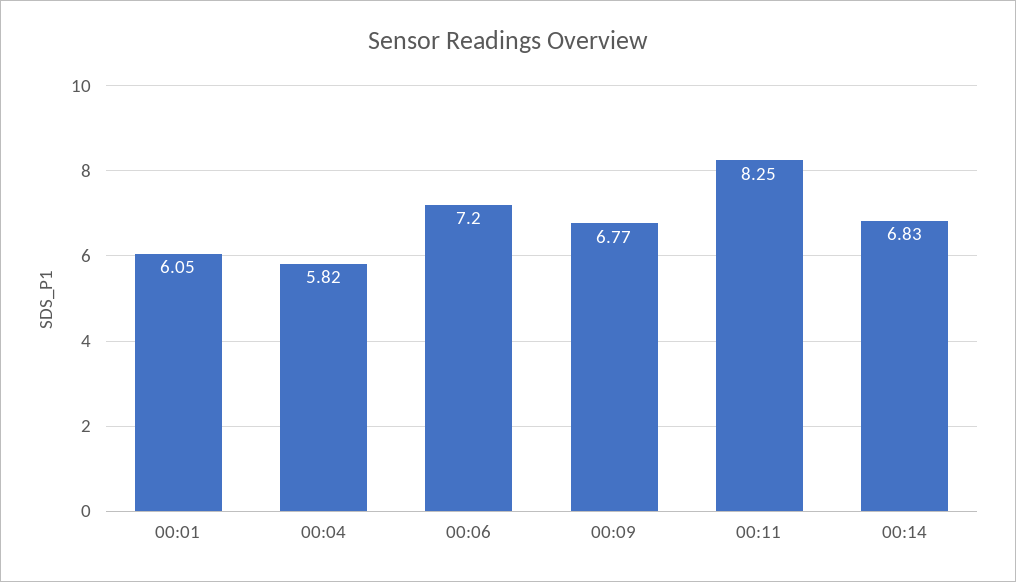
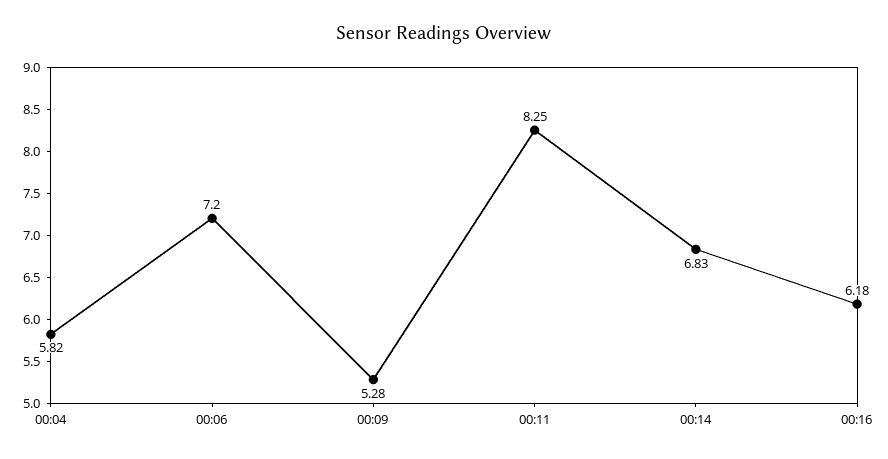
00:01: 6.05 -> none
00:09: 6.77 -> 5.28
00:16: none -> 6.18

